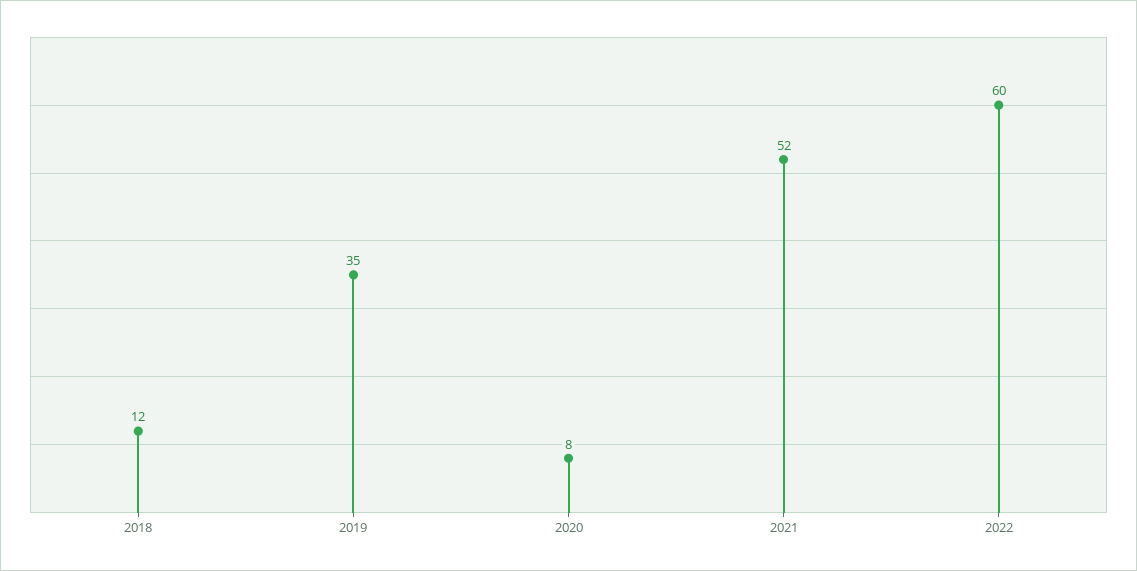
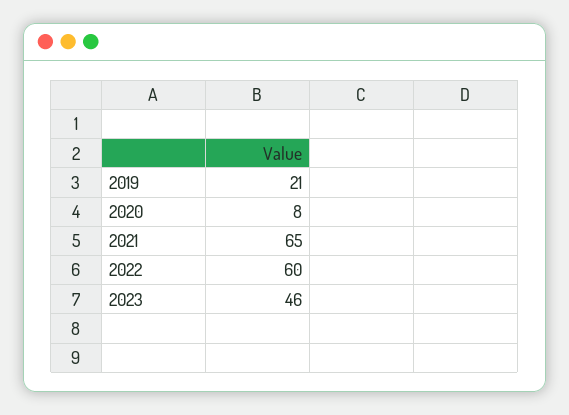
2018: 12 -> none
2019: 35 -> 21
2021: 52 -> 65
2023: none -> 46

